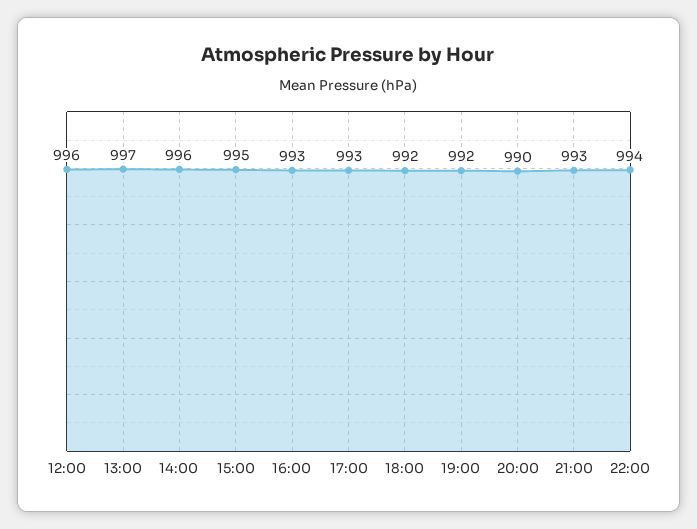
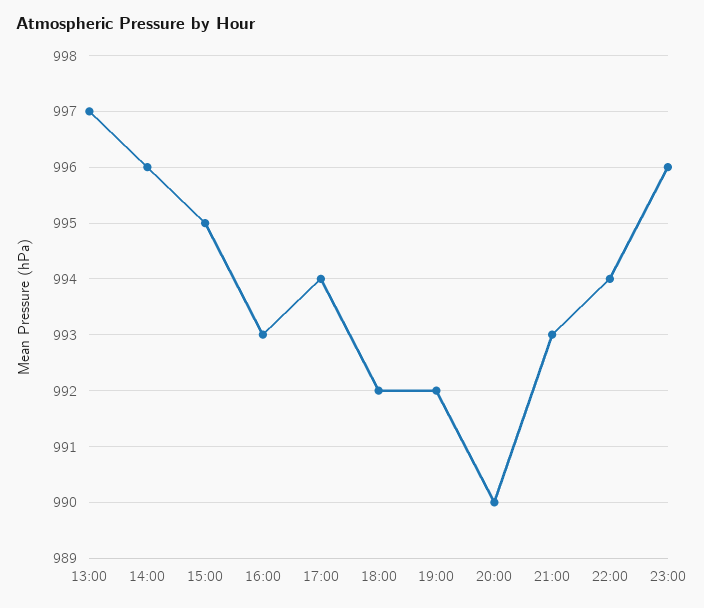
12:00: 996 -> none
17:00: 993 -> 994
23:00: none -> 996

